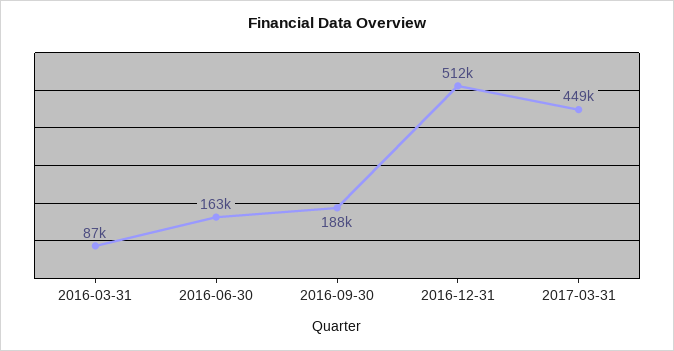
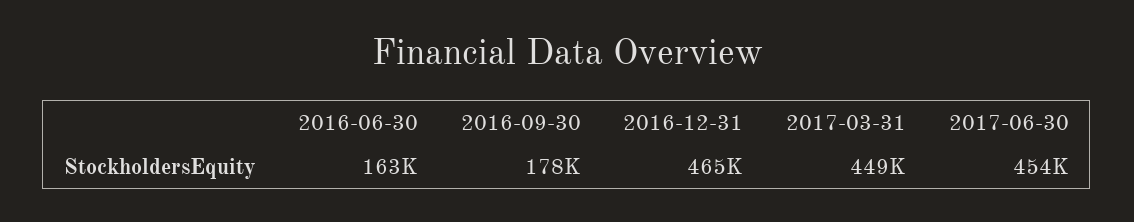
2016-03-31: 87000 -> none
2016-09-30: 188000 -> 178000
2016-12-31: 512000 -> 465000
2017-06-30: none -> 454000

